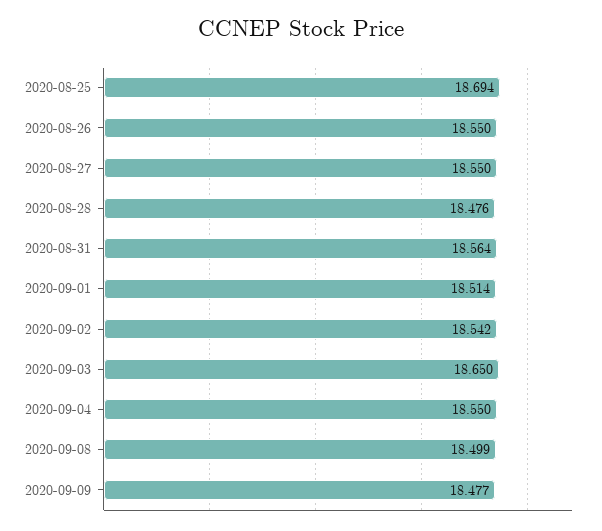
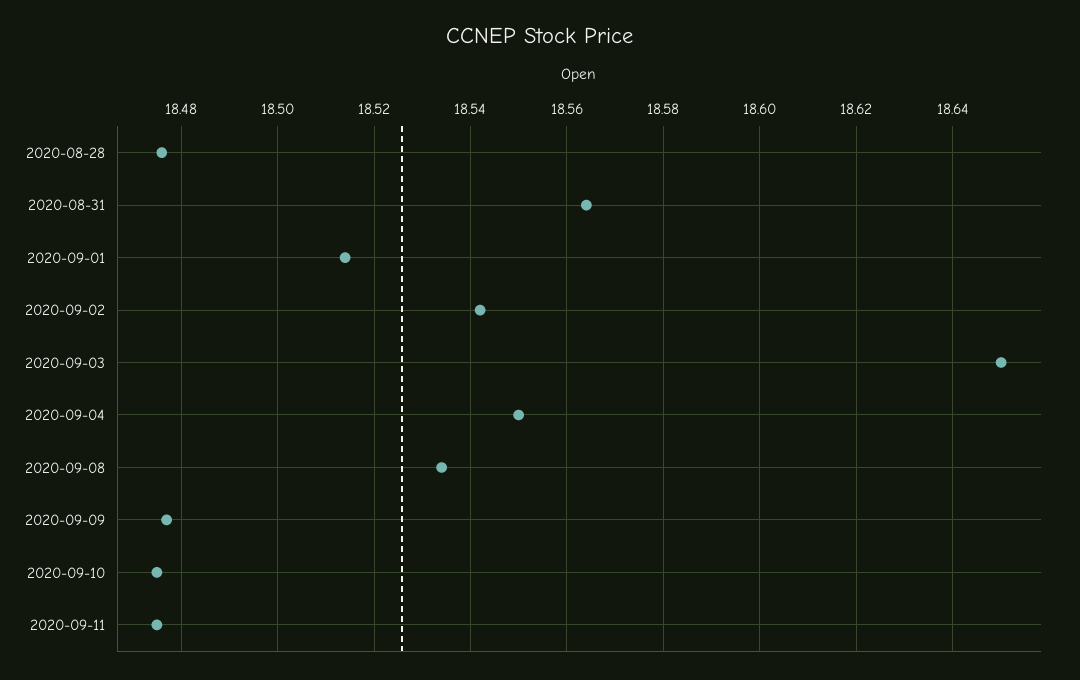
2020-08-25: 18.694 -> none
2020-08-26: 18.55 -> none
2020-08-27: 18.55 -> none
2020-09-08: 18.499 -> 18.535
2020-09-10: none -> 18.475
2020-09-11: none -> 18.475

